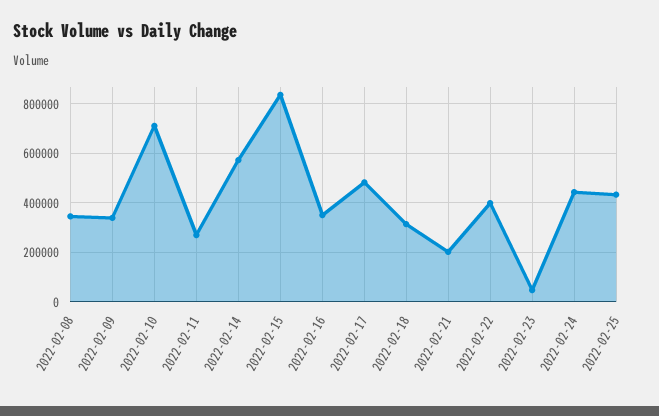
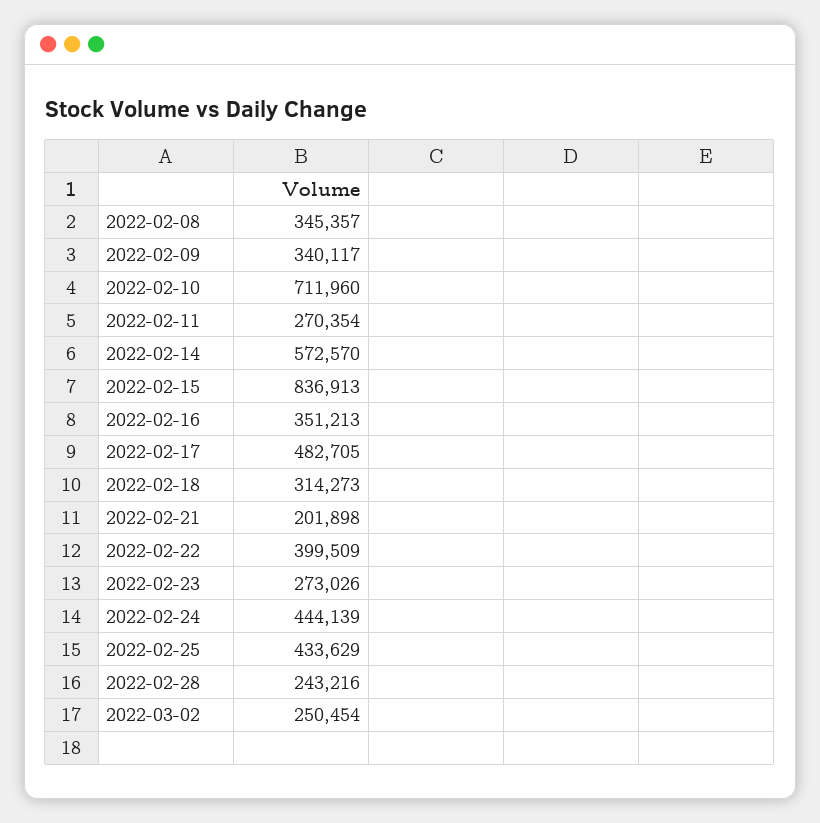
2022-02-23: 50000 -> 273026
2022-02-28: none -> 243216
2022-03-02: none -> 250454

